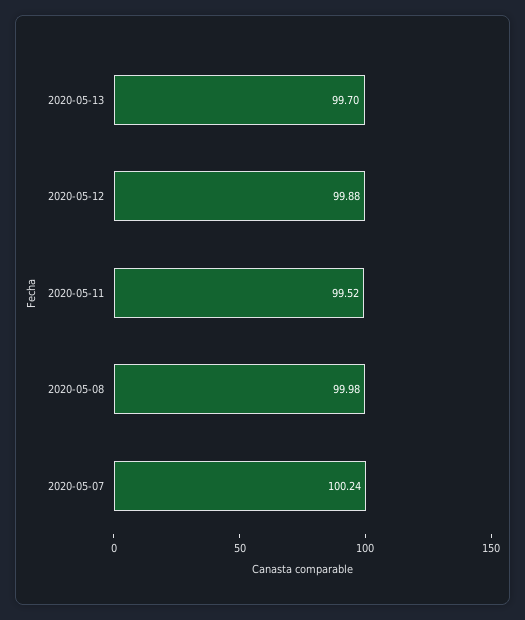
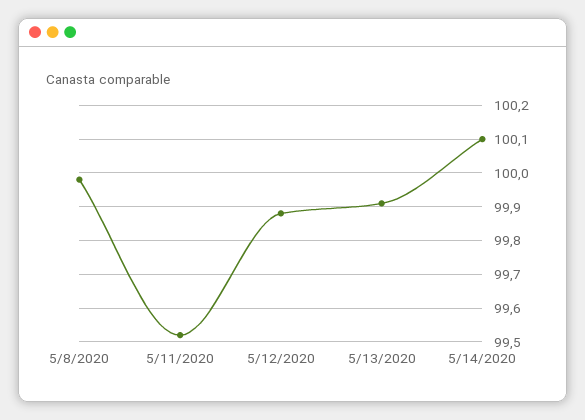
2020-05-13: 99.7 -> 99.9
2020-05-07: 100.24 -> none
5/14/2020: none -> 100.1

